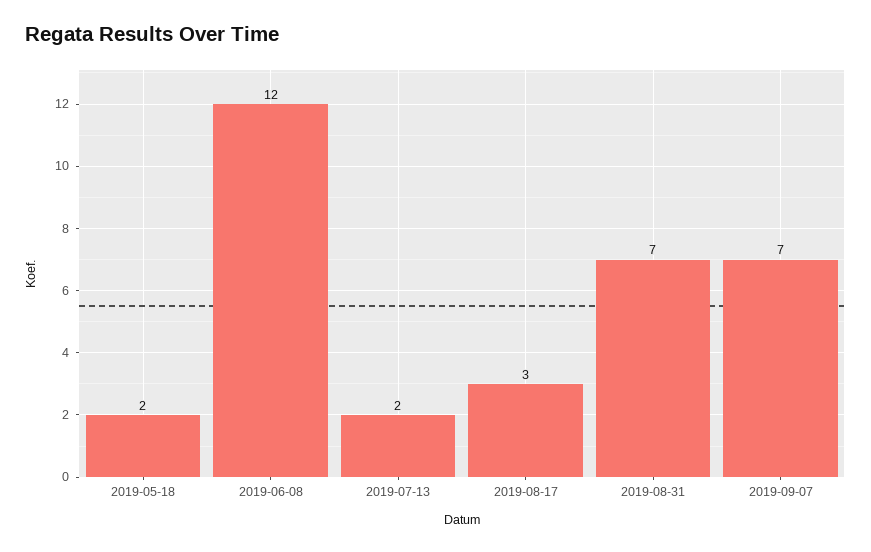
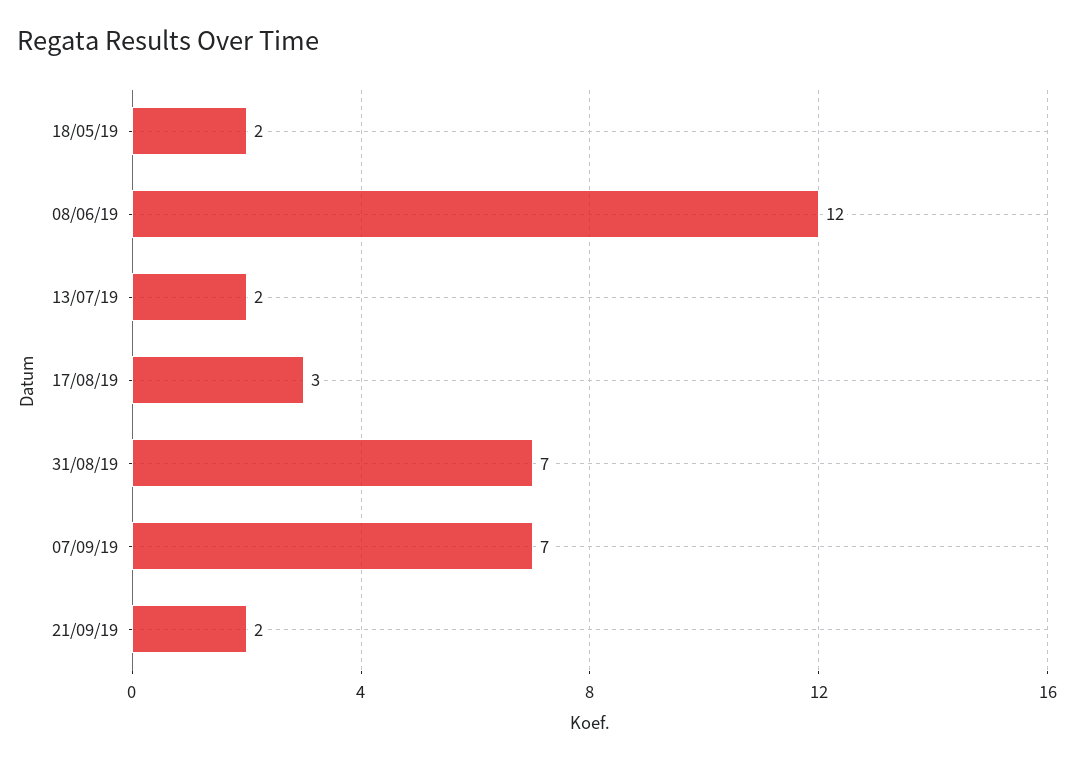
21/09/19: none -> 2

